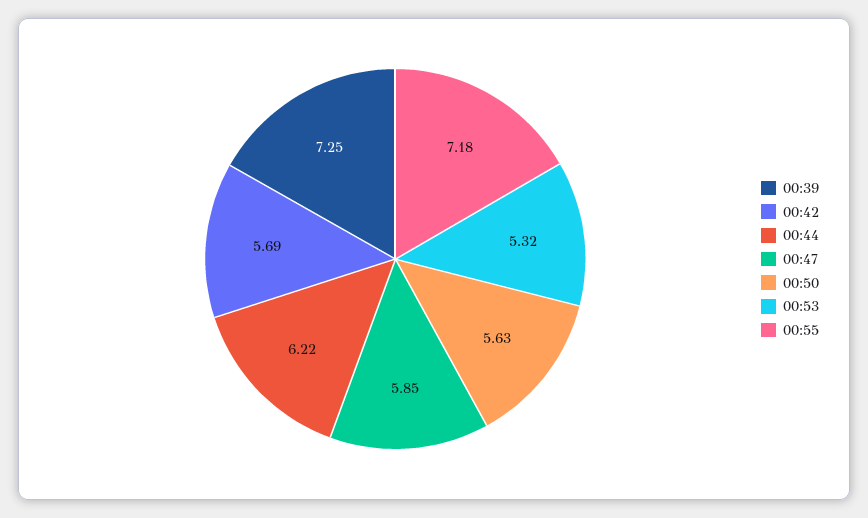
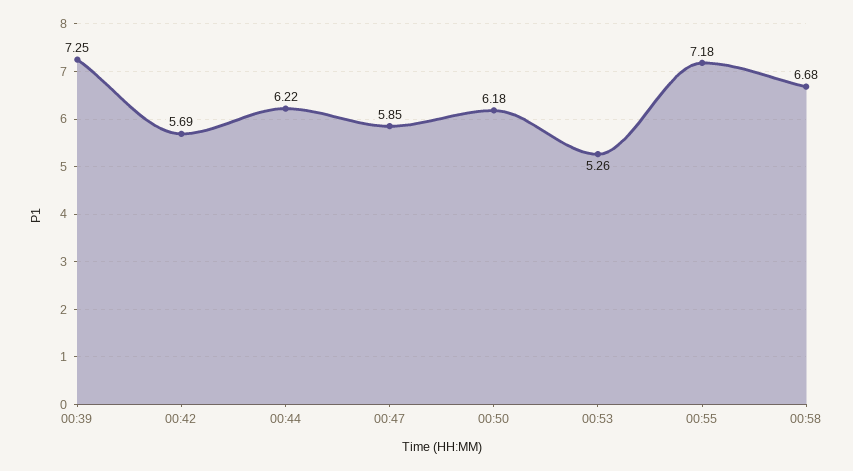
00:50: 5.63 -> 6.18
00:53: 5.32 -> 5.26
00:58: none -> 6.68

